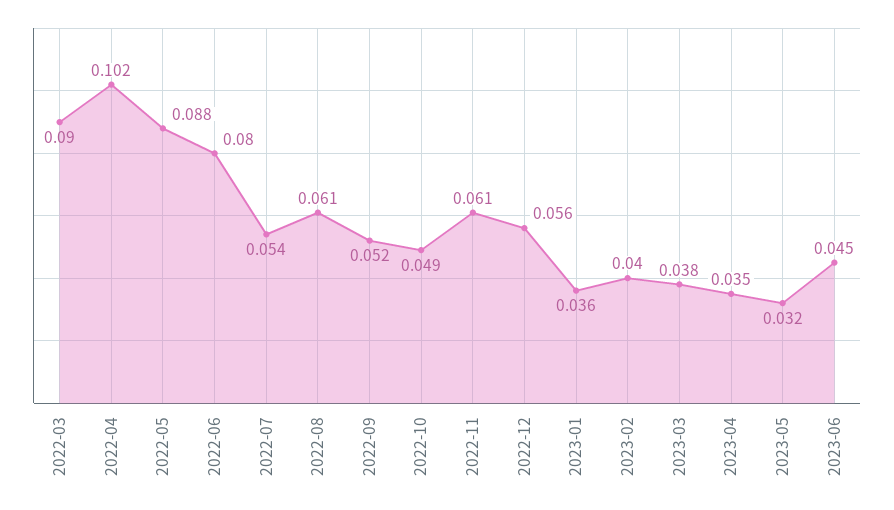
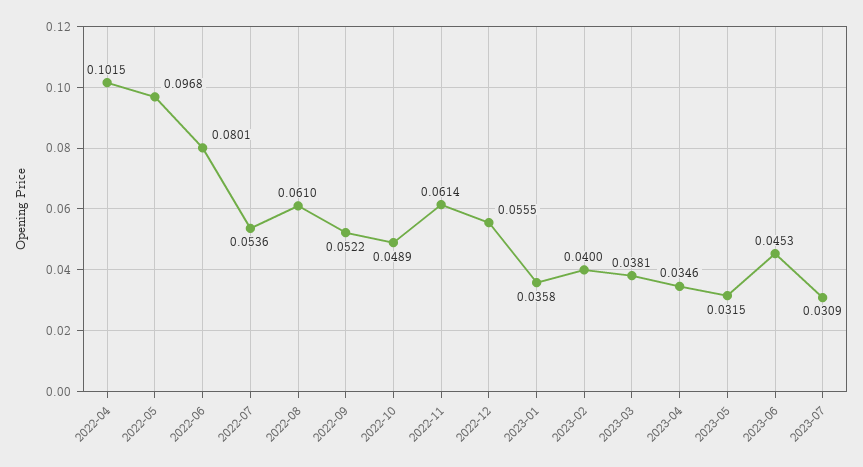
2022-03: 0.09 -> none
2022-05: 0.088 -> 0.0968
2023-07: none -> 0.0309

